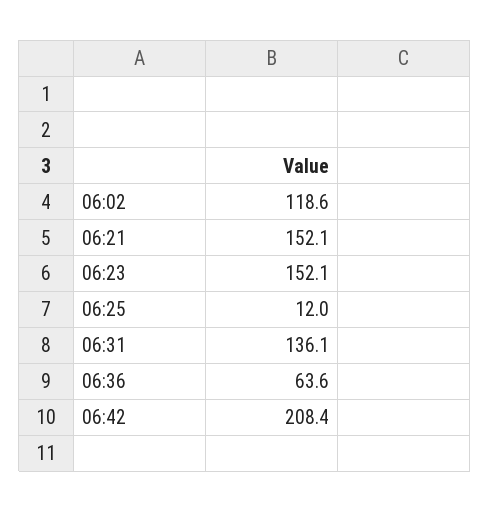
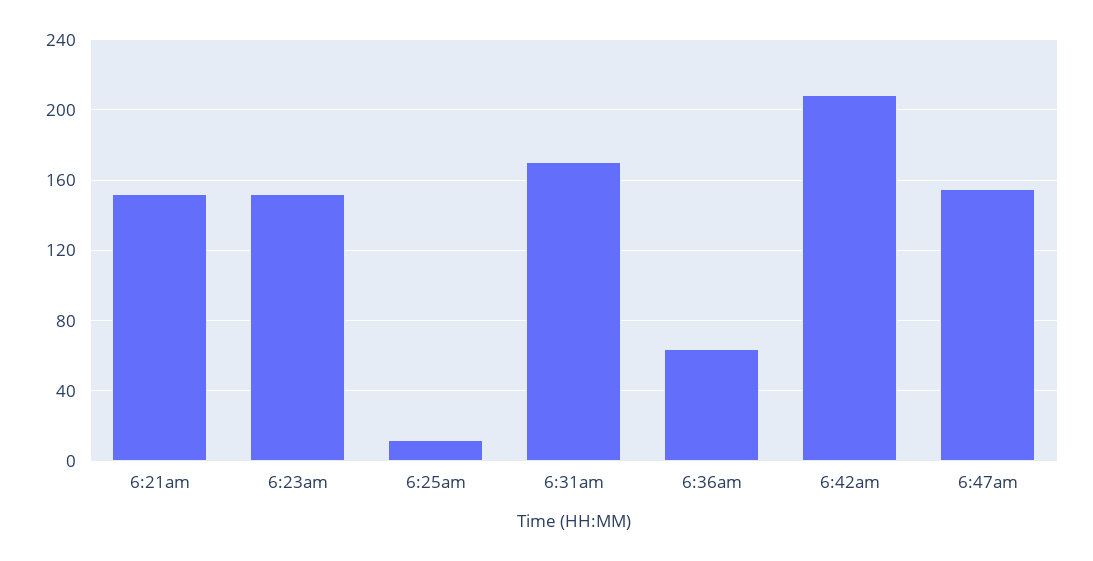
06:02: 118.6 -> none
06:31: 136.1 -> 170
6:47am: none -> 155

